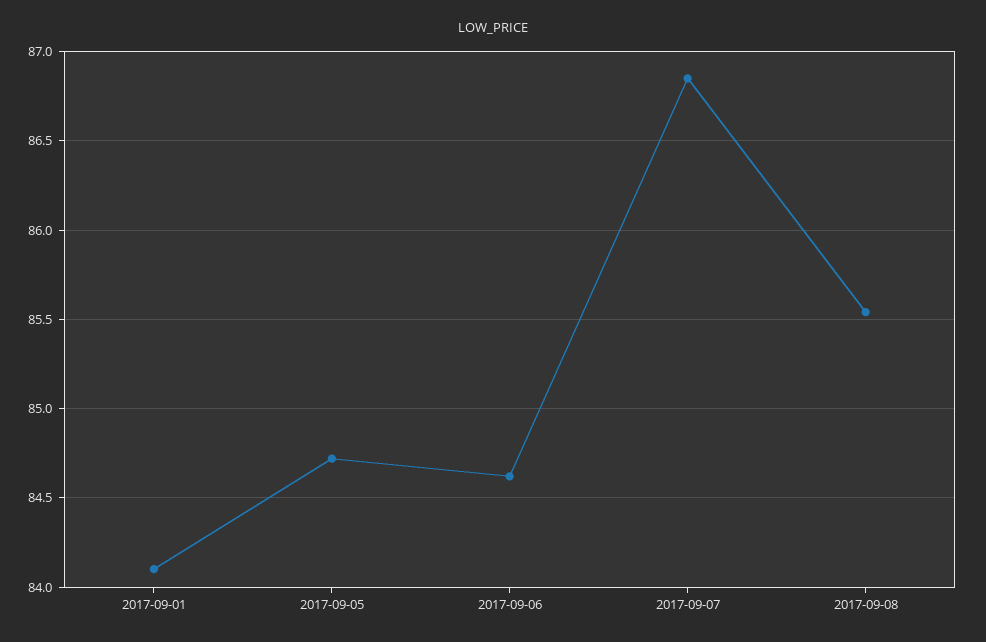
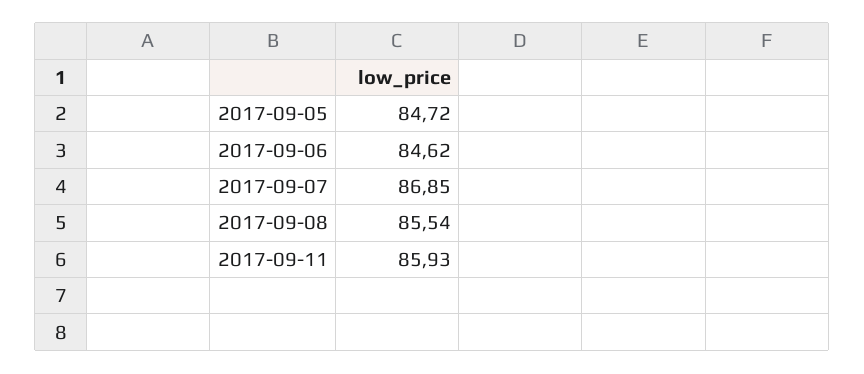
2017-09-01: 84.1 -> none
2017-09-11: none -> 85.93

